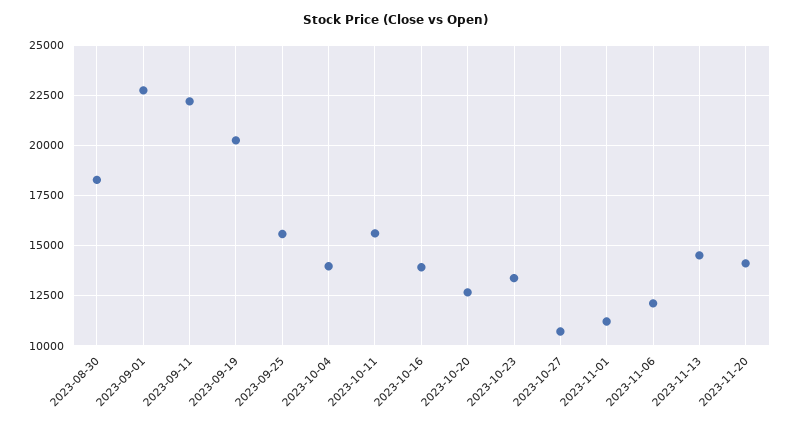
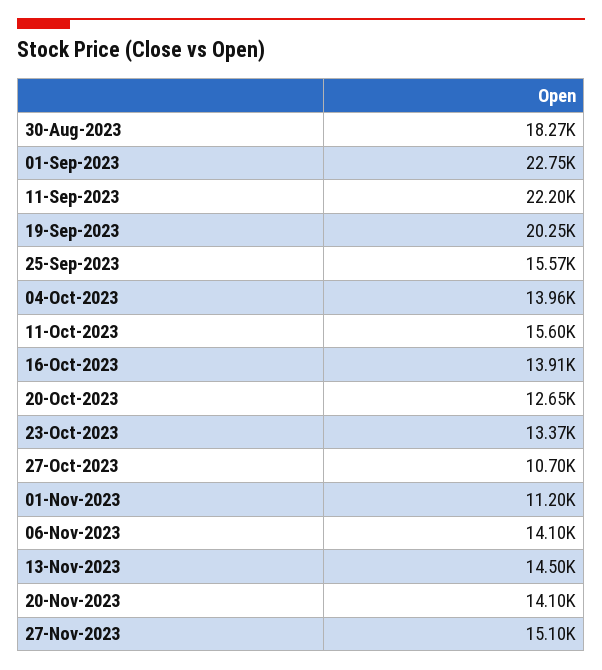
2023-11-06: 12000 -> 14100
27-Nov-2023: none -> 15100

